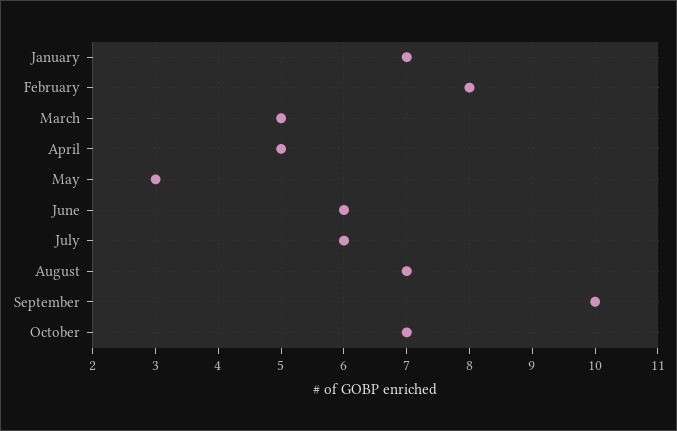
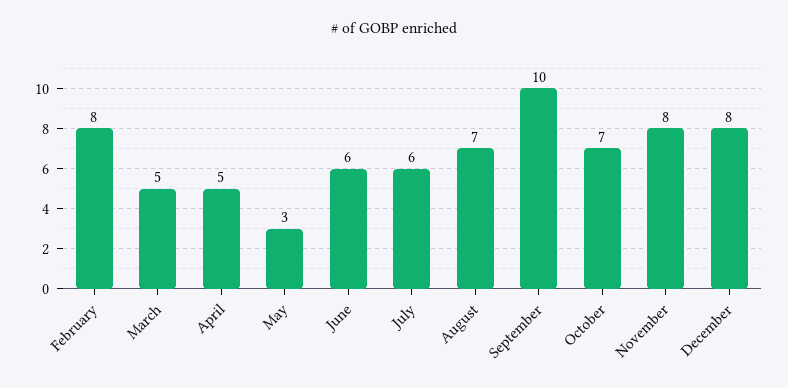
January: 7 -> none
November: none -> 8
December: none -> 8

